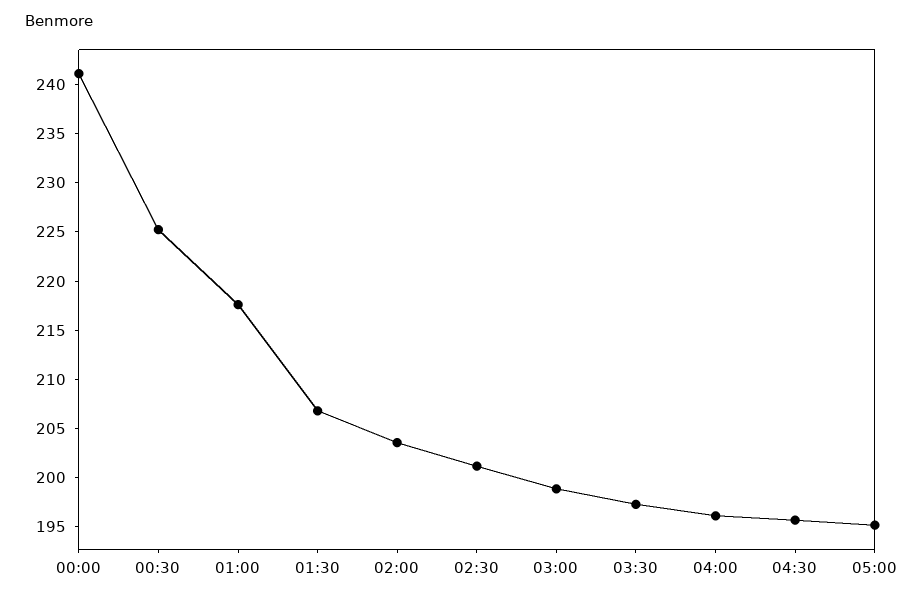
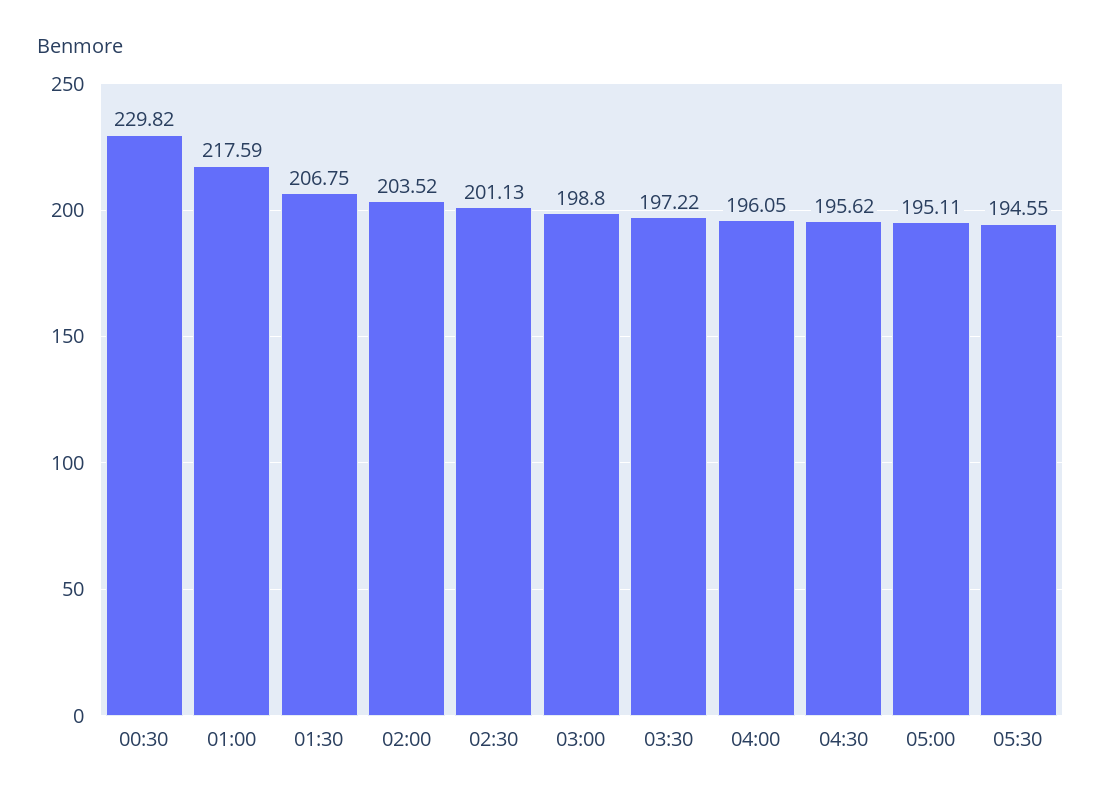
00:00: 241 -> none
00:30: 225 -> 229.82
05:30: none -> 194.55

